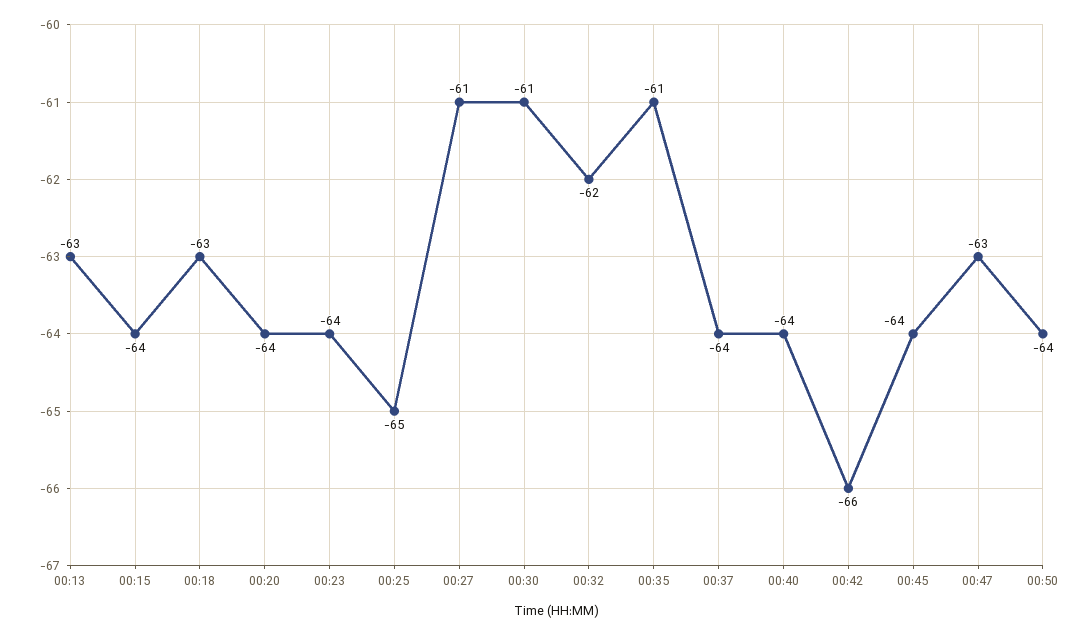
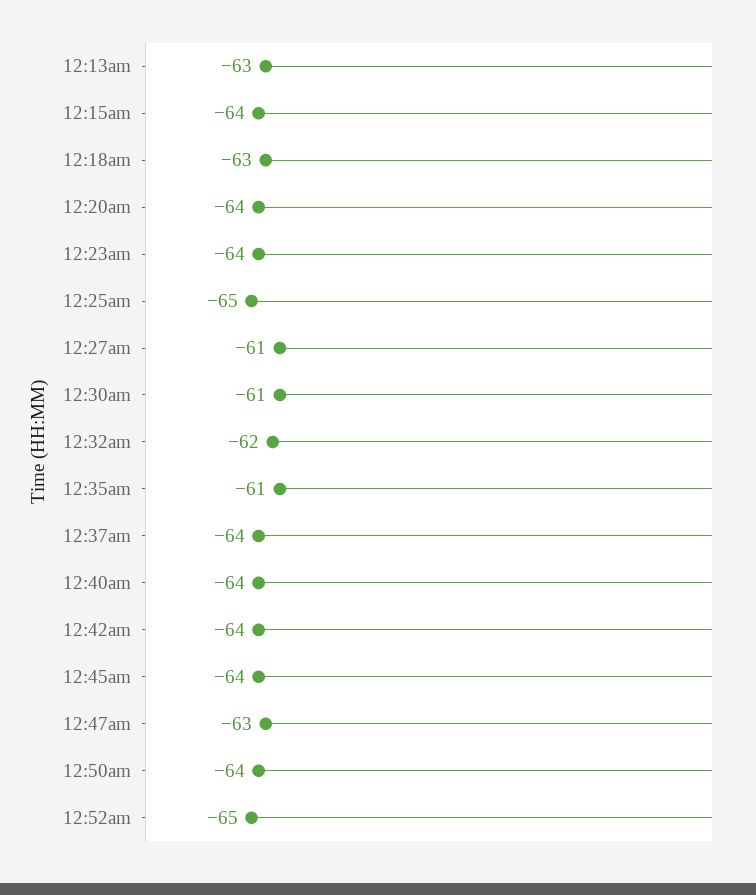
00:42: -66 -> -64
12:52am: none -> -65

